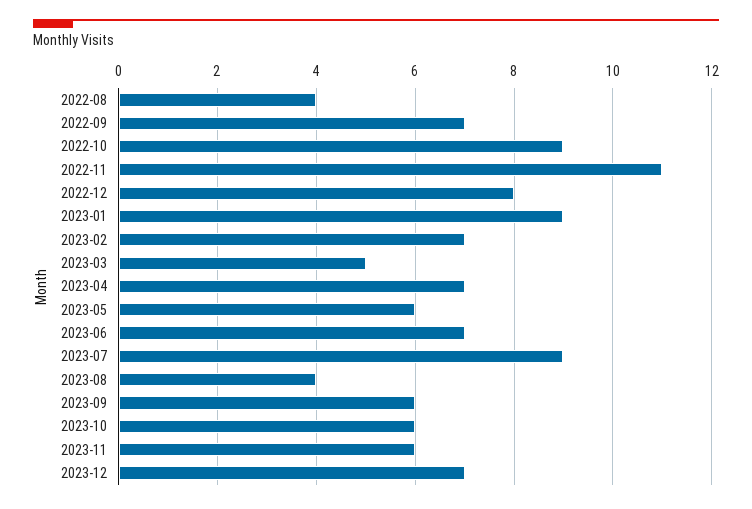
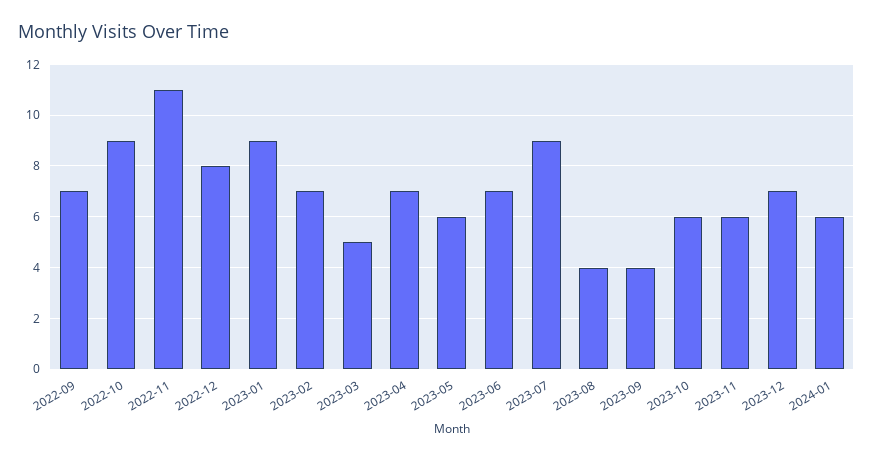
2022-08: 4 -> none
2023-09: 6 -> 4
2024-01: none -> 6

